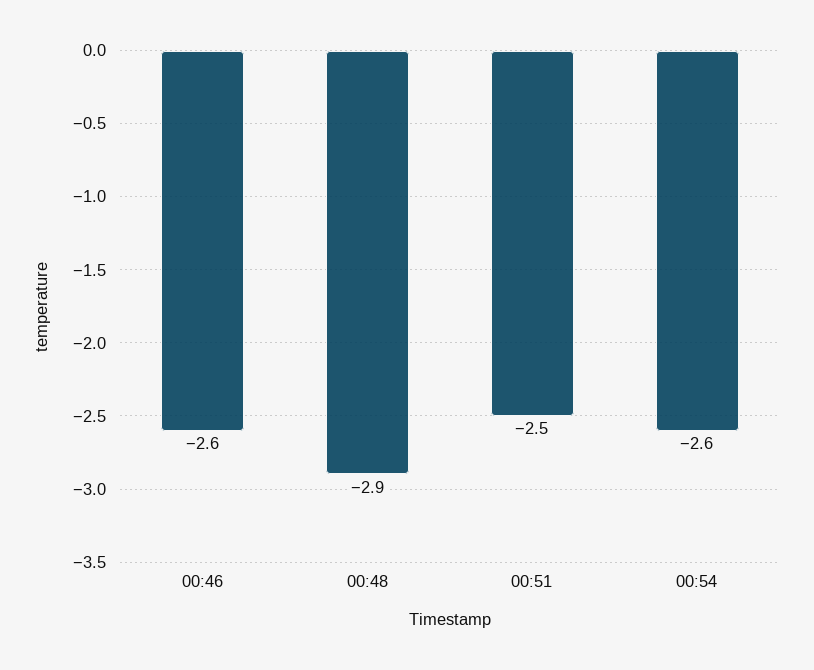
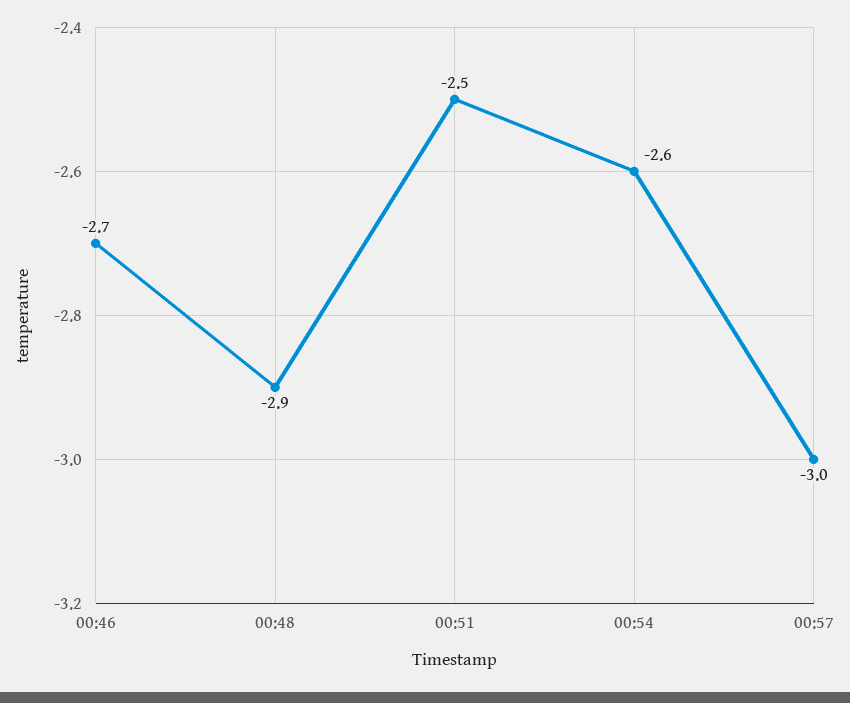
00:46: -2.6 -> -2.7
00:57: none -> -3

